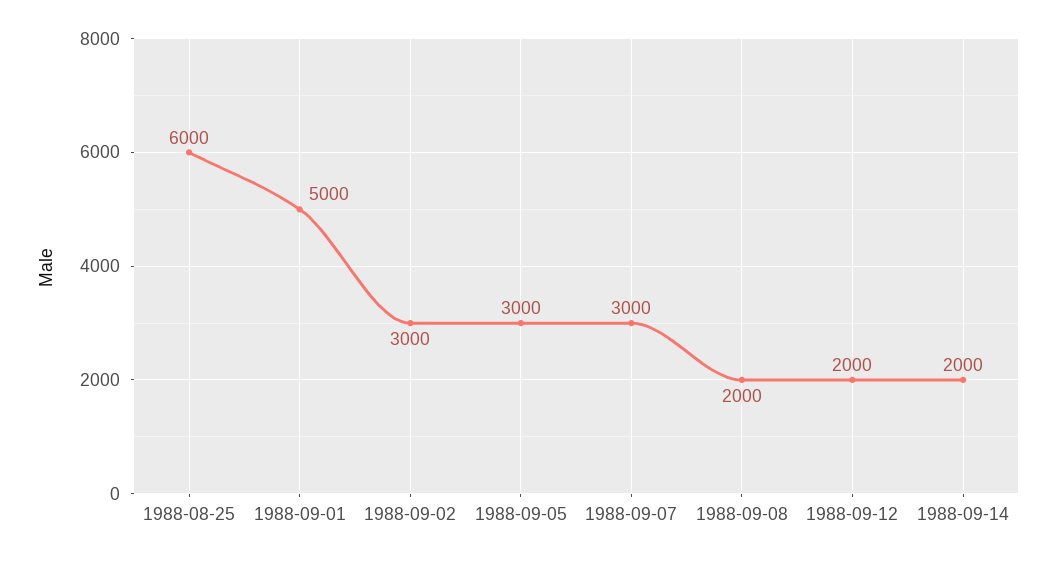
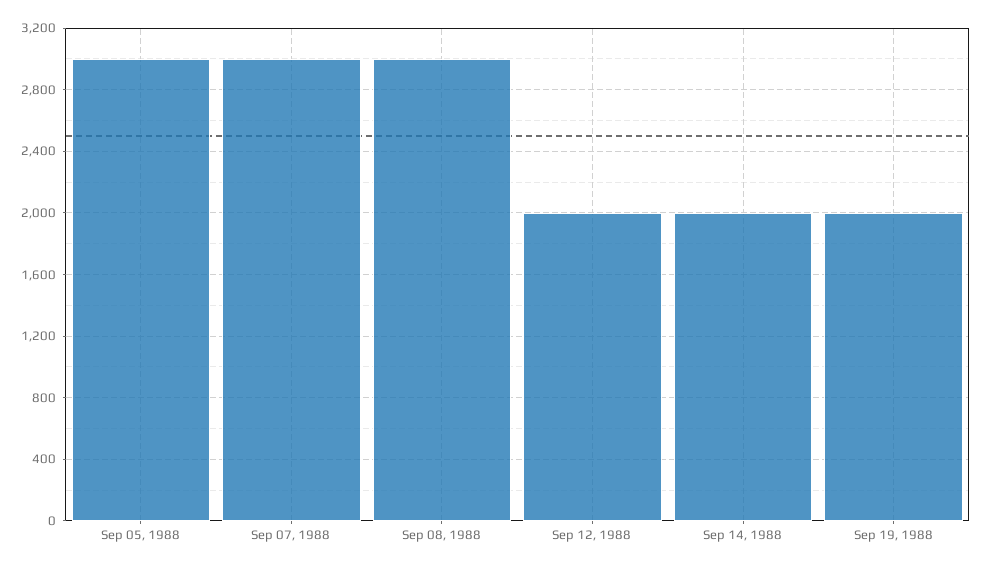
1988-08-25: 6000 -> none
1988-09-01: 5000 -> none
1988-09-02: 3000 -> none
1988-09-08: 2000 -> 3000
Sep 19, 1988: none -> 2000

